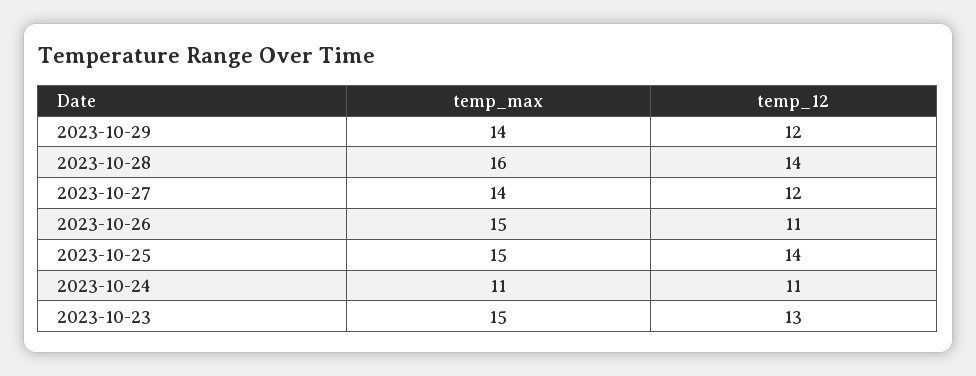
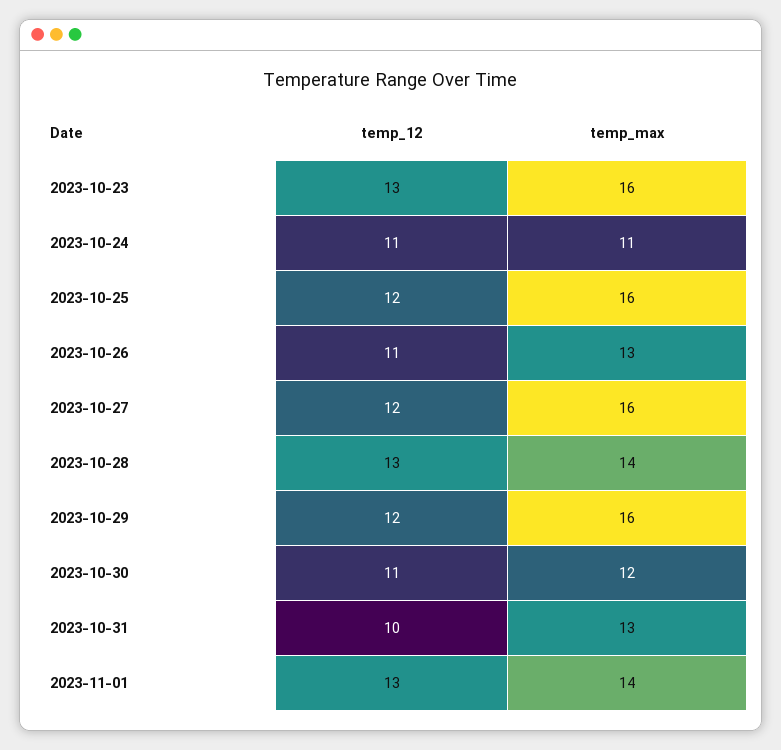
temp_max, 2023-10-29: 14 -> 16
temp_max, 2023-10-28: 16 -> 14
temp_12, 2023-10-28: 14 -> 13
temp_max, 2023-10-27: 14 -> 16
temp_max, 2023-10-26: 15 -> 13
temp_max, 2023-10-25: 15 -> 16
temp_12, 2023-10-25: 14 -> 12
temp_max, 2023-10-23: 15 -> 16
temp_12, 2023-10-30: none -> 11
temp_max, 2023-10-30: none -> 12
temp_12, 2023-10-31: none -> 10
temp_max, 2023-10-31: none -> 13
temp_12, 2023-11-01: none -> 13
temp_max, 2023-11-01: none -> 14

